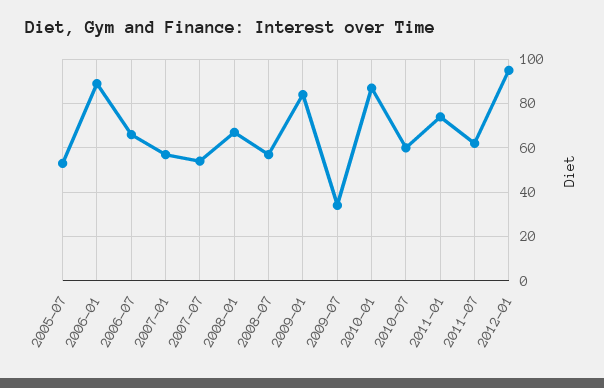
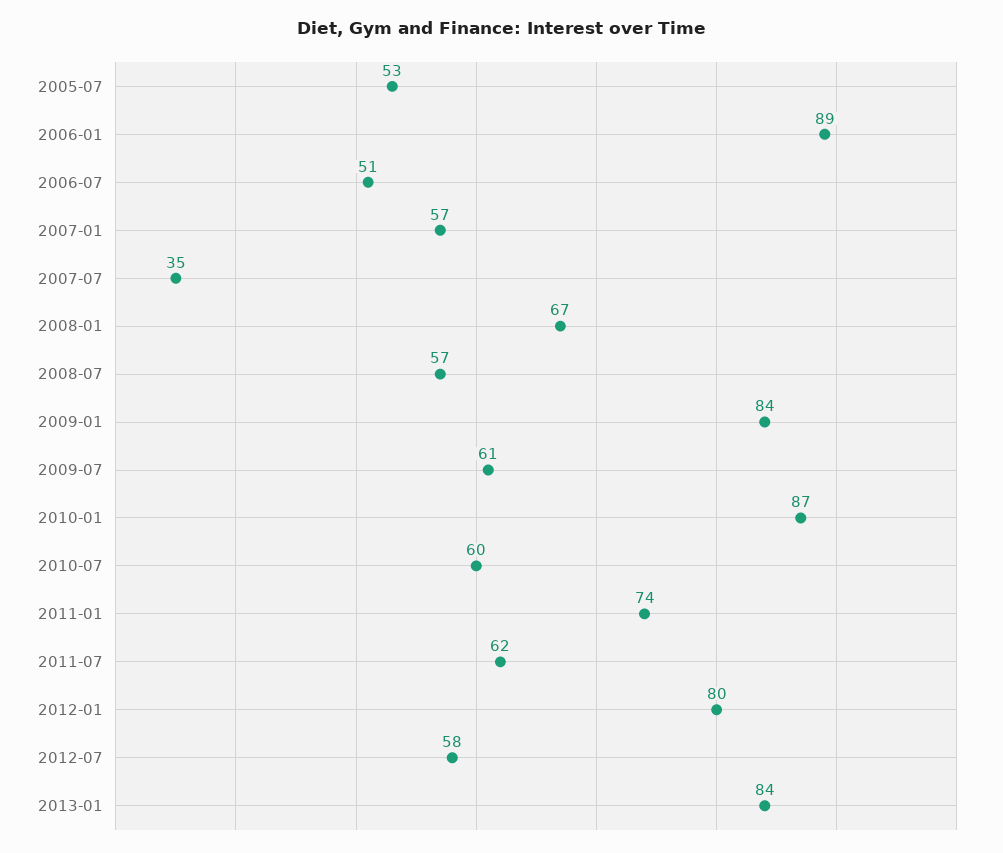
2006-07: 65 -> 51
2007-07: 55 -> 35
2009-07: 35 -> 61
2012-01: 95 -> 80
2012-07: none -> 58
2013-01: none -> 84

